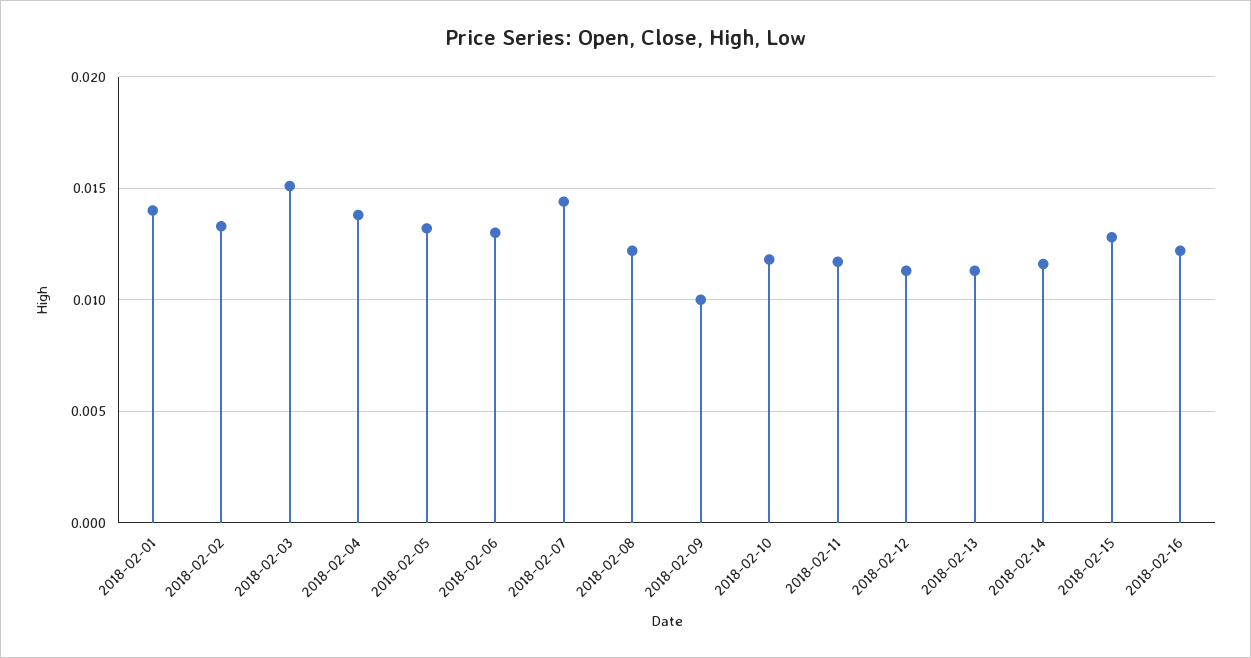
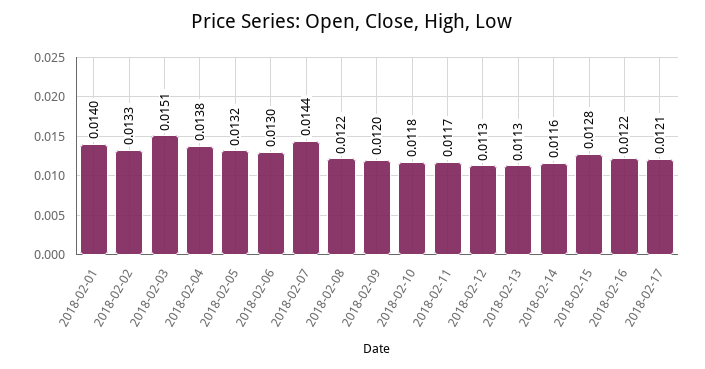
2018-02-09: 0.01 -> 0.012
2018-02-17: none -> 0.0121

